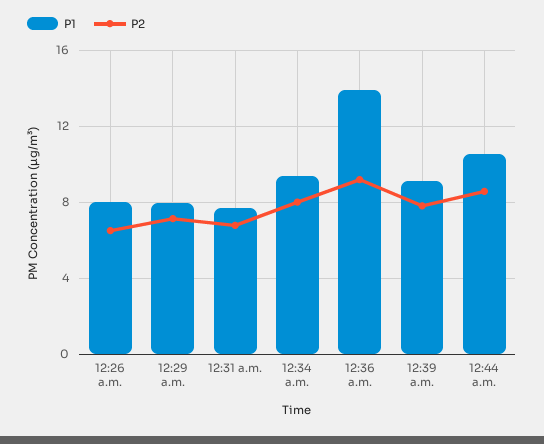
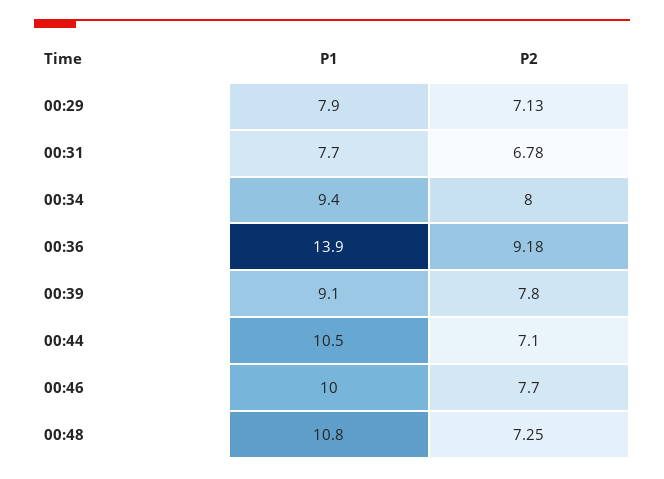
P1, 12:26 a.m.: 8 -> none
P2, 12:26 a.m.: 6.5 -> none
P2, 12:44 a.m.: 8.5 -> 7.1
P1, 00:46: none -> 10
P2, 00:46: none -> 7.7
P1, 00:48: none -> 10.8
P2, 00:48: none -> 7.25

